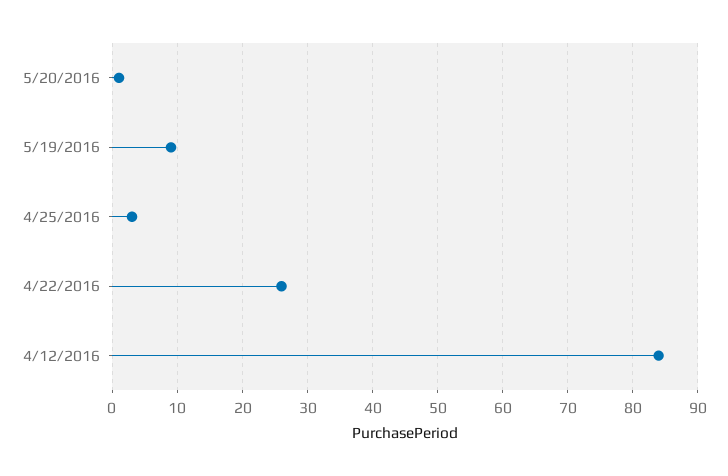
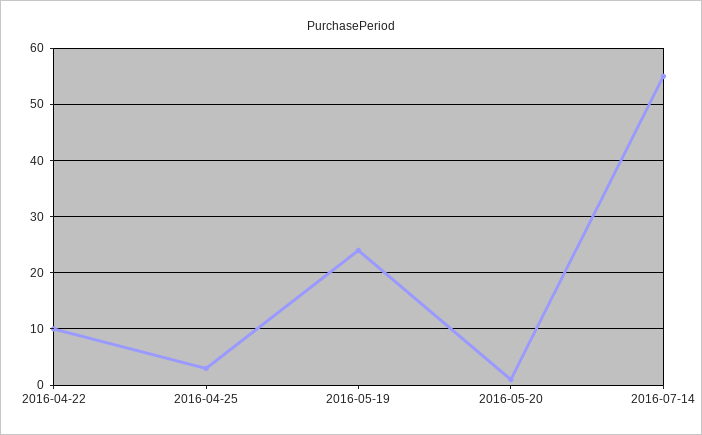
5/19/2016: 9 -> 25
4/22/2016: 26 -> 10
4/12/2016: 84 -> none
2016-07-14: none -> 55

